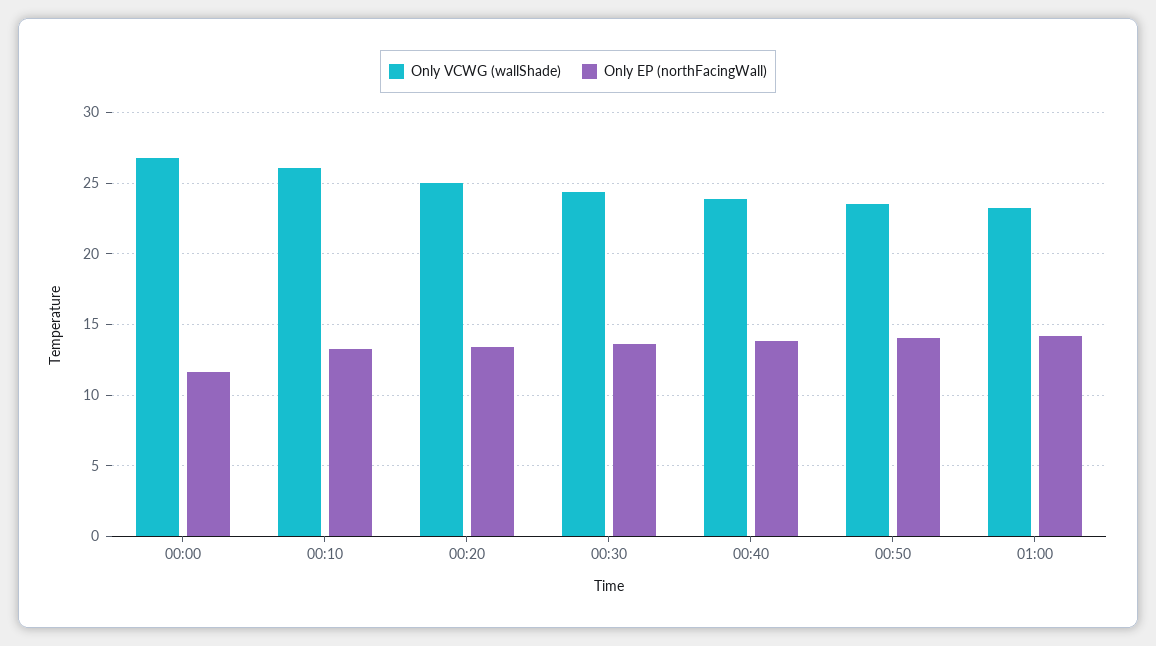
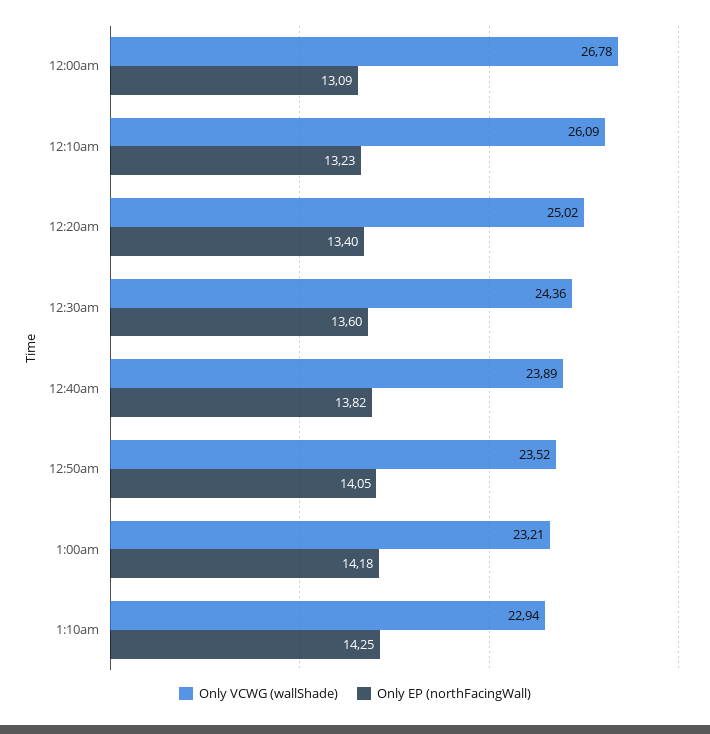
Only EP (northFacingWall), 00:00: 11.5 -> 13.09
Only VCWG (wallShade), 1:10am: none -> 22.94
Only EP (northFacingWall), 1:10am: none -> 14.25

